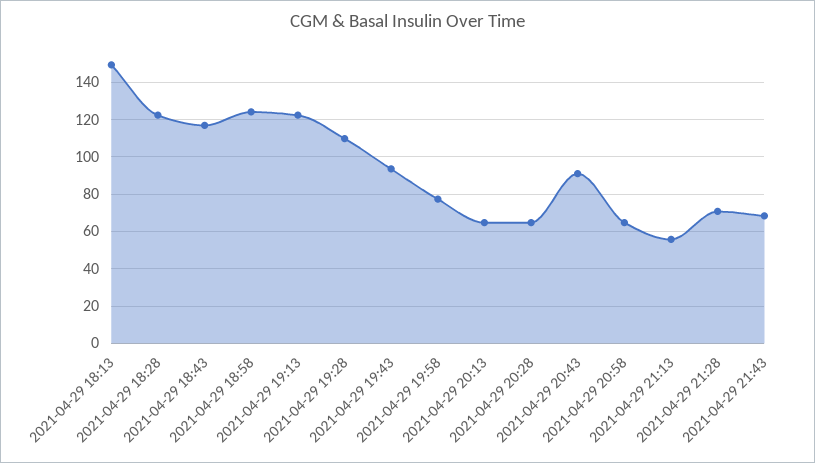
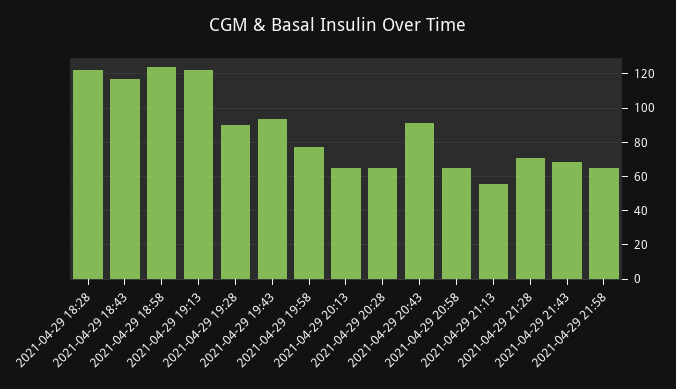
2021-04-29 18:13: 150 -> none
2021-04-29 19:28: 110 -> 90
2021-04-29 21:58: none -> 65

